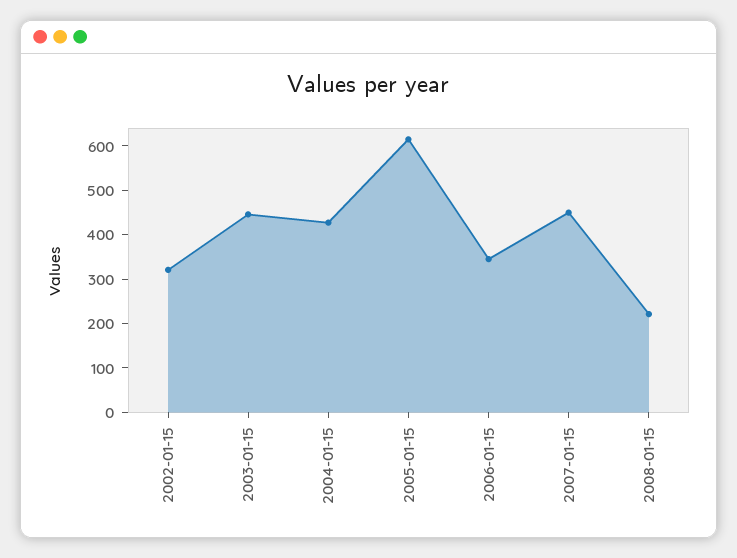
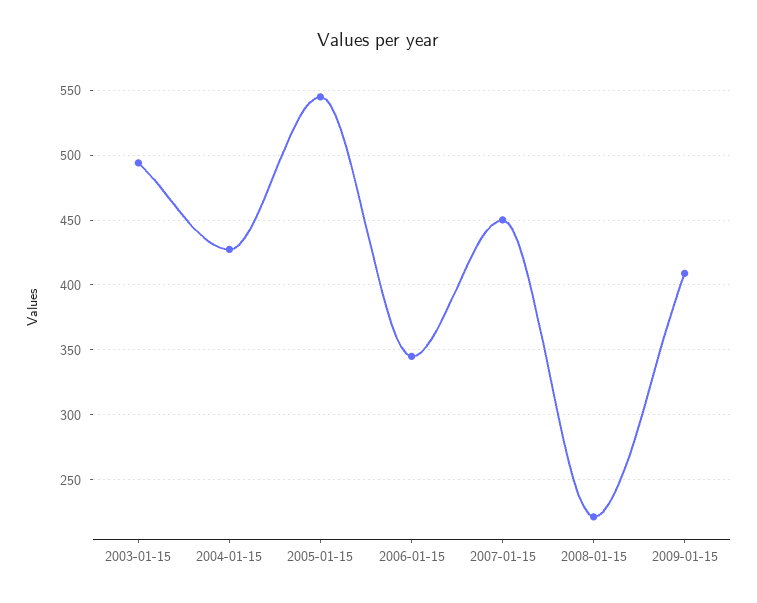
2002-01-15: 320 -> none
2003-01-15: 440 -> 495
2005-01-15: 620 -> 545
2009-01-15: none -> 410

